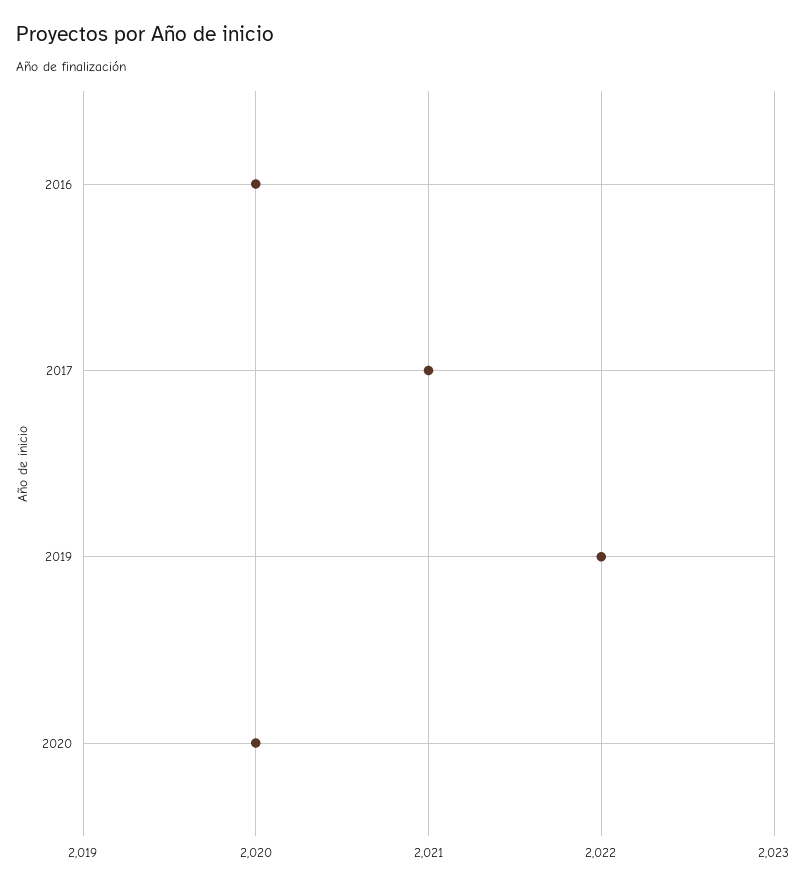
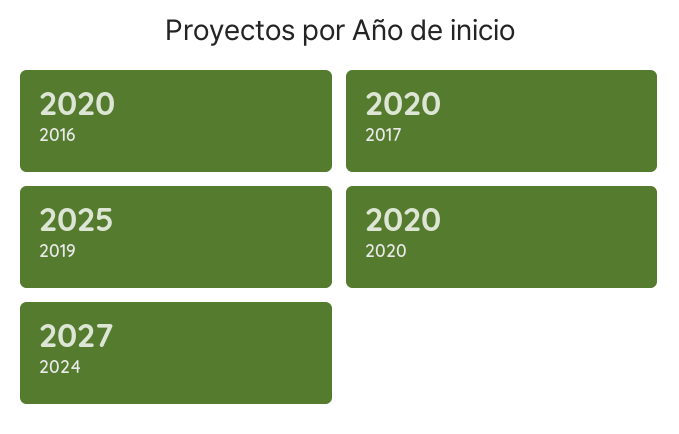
2017: 2021 -> 2020
2019: 2022 -> 2025
2024: none -> 2027

